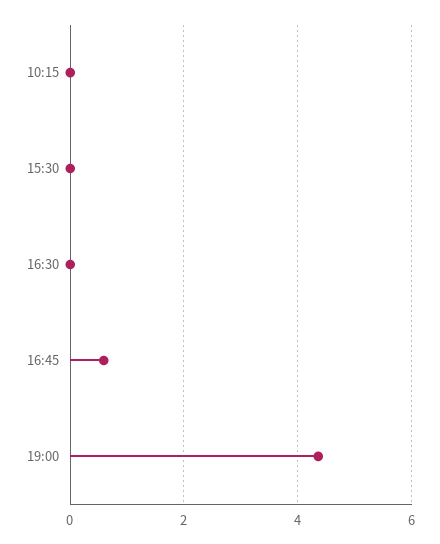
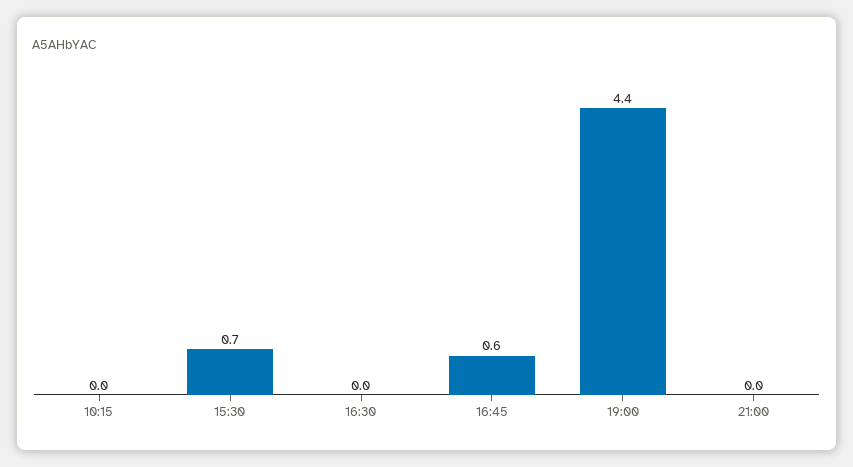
15:30: 0 -> 0.7
21:00: none -> 0

